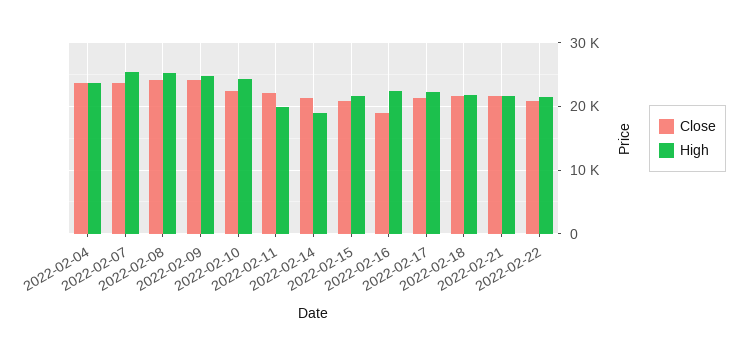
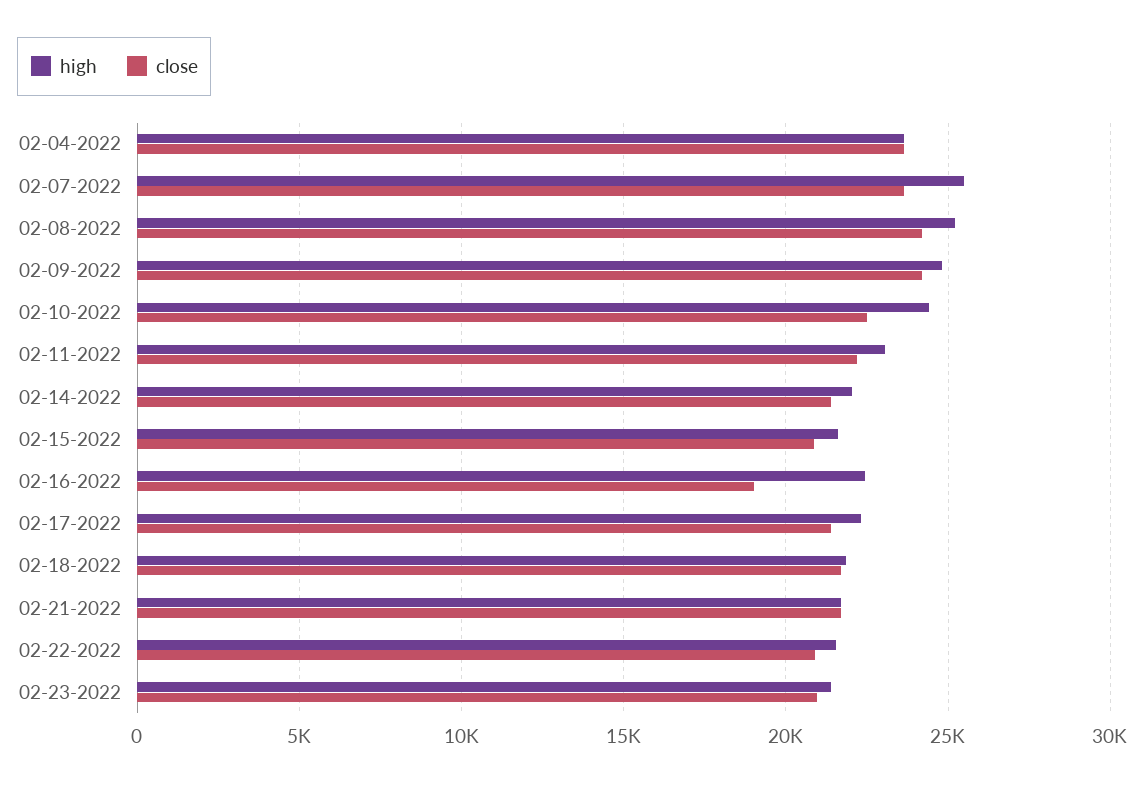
High, 2022-02-11: 20000 -> 23000
High, 2022-02-14: 19000 -> 22000
High, 02-23-2022: none -> 21500
Close, 02-23-2022: none -> 21000

